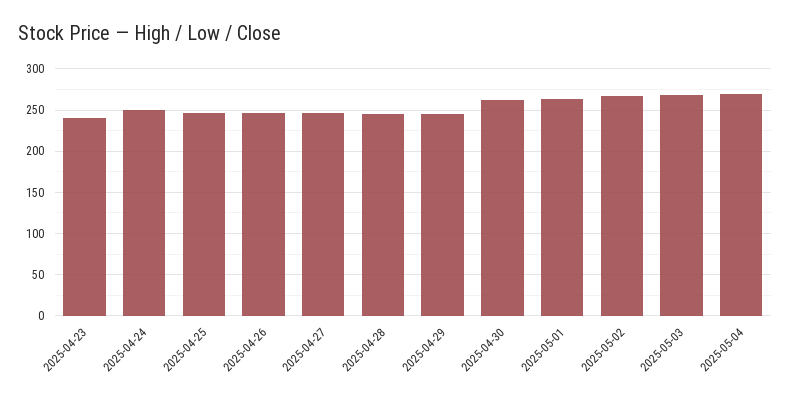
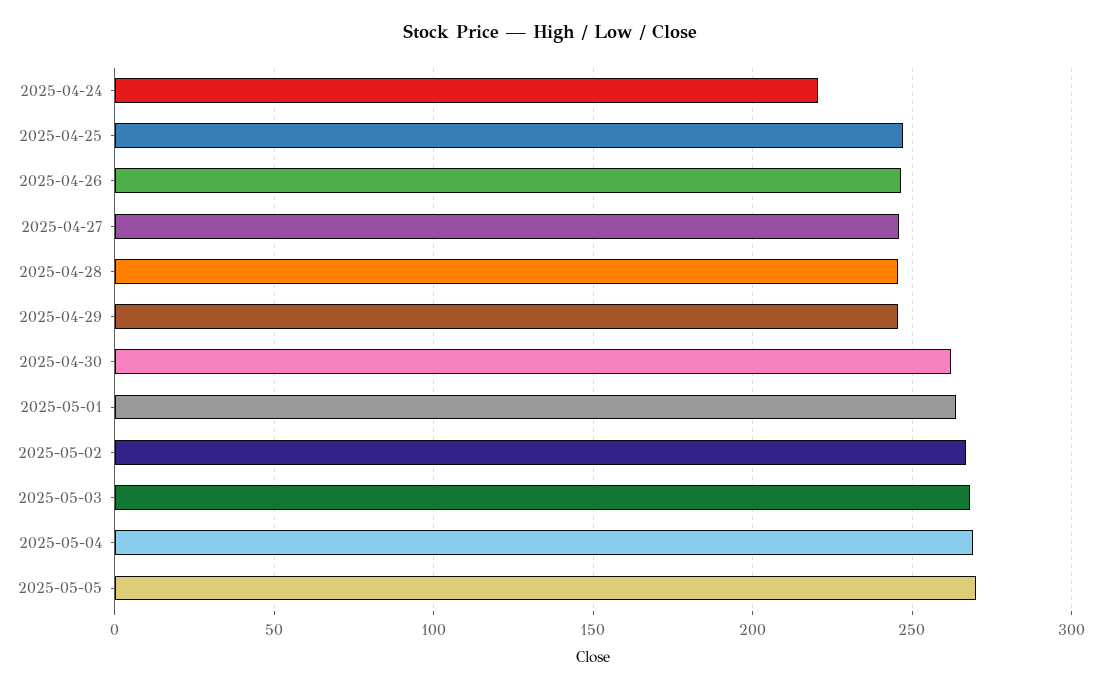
2025-04-23: 240 -> none
2025-04-24: 250 -> 220
2025-05-05: none -> 270

